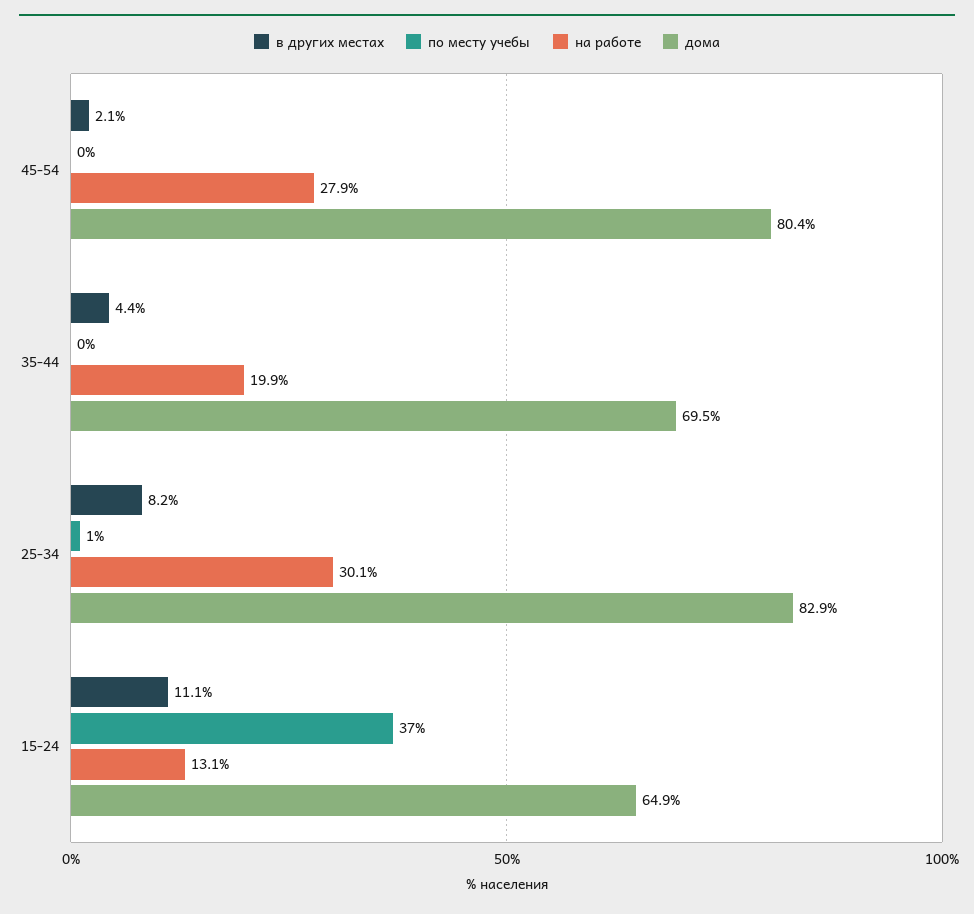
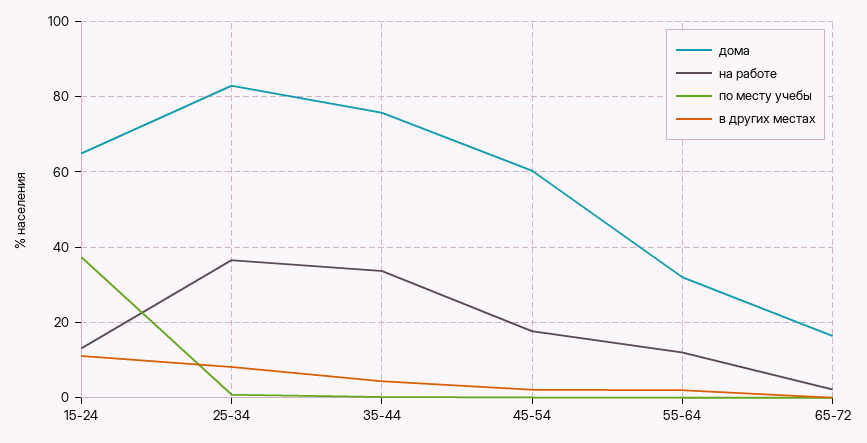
на работе, 45-54: 27.9 -> 18
дома, 45-54: 80.4 -> 60
на работе, 35-44: 19.9 -> 34
дома, 35-44: 69.5 -> 76
на работе, 25-34: 30.1 -> 36
дома, 55-64: none -> 32
на работе, 55-64: none -> 12
по месту учебы, 55-64: none -> 0
в других местах, 55-64: none -> 2
дома, 65-72: none -> 16
на работе, 65-72: none -> 2
по месту учебы, 65-72: none -> 0
в других местах, 65-72: none -> 0

